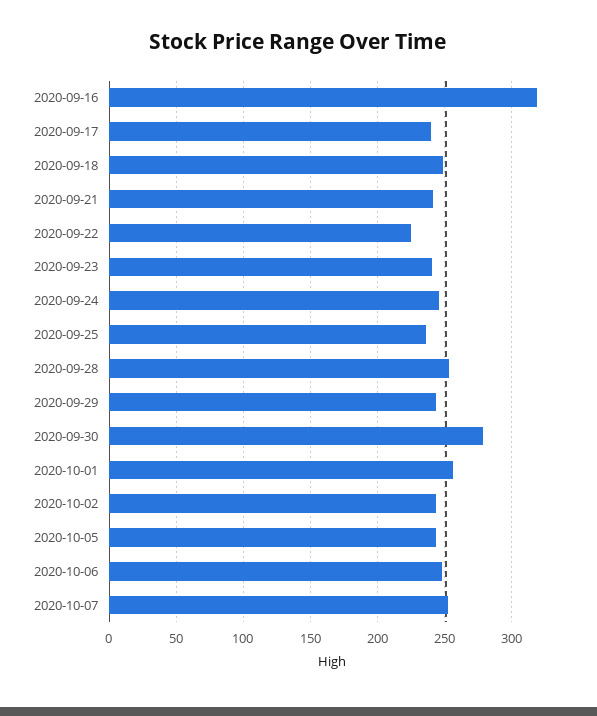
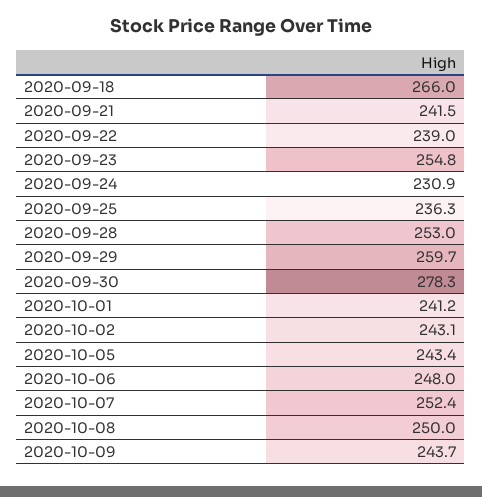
2020-09-16: 320 -> none
2020-09-17: 240 -> none
2020-09-18: 250 -> 266
2020-09-22: 225 -> 239
2020-09-23: 240 -> 254.8
2020-09-24: 245 -> 230.9
2020-09-29: 245 -> 259.7
2020-10-01: 255 -> 241.2
2020-10-08: none -> 250
2020-10-09: none -> 243.7

